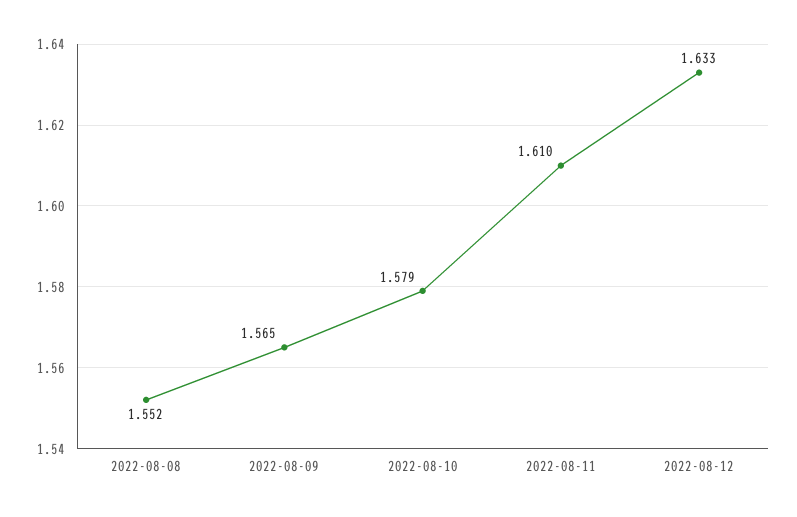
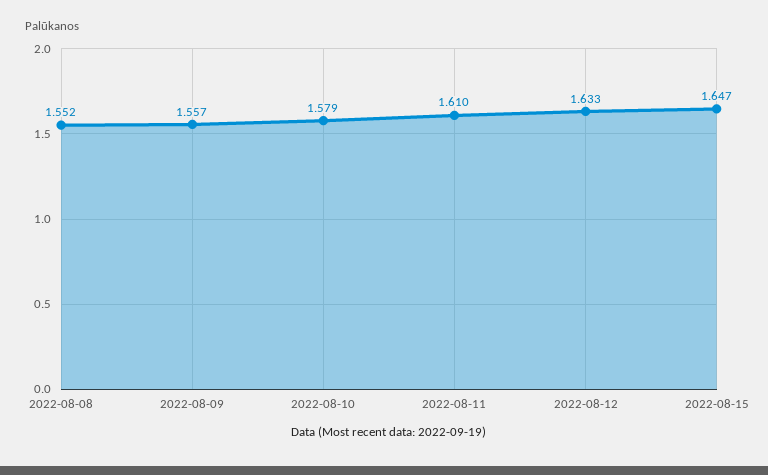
2022-08-09: 1.565 -> 1.557
2022-08-15: none -> 1.647

